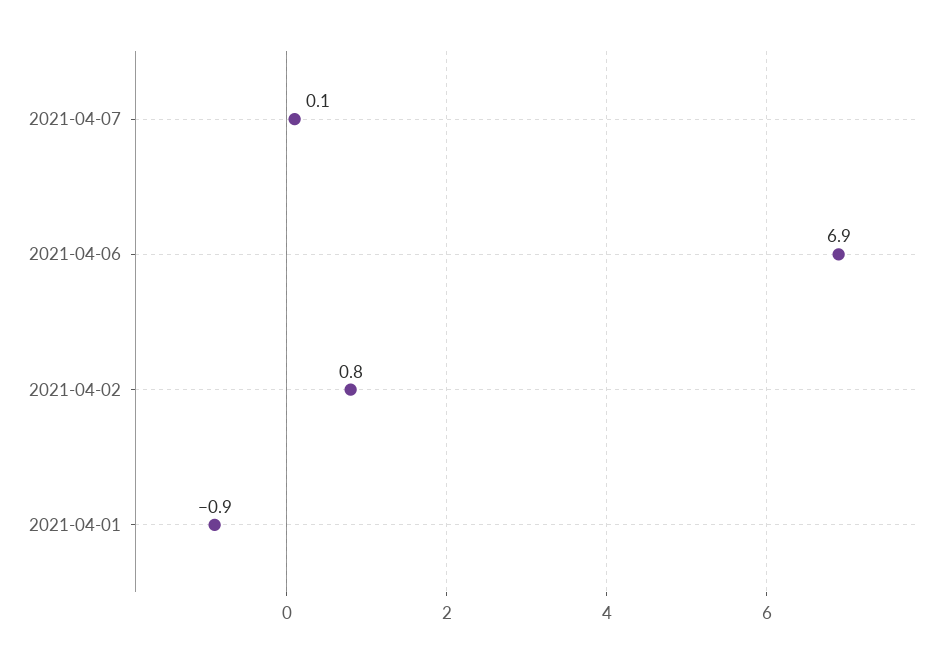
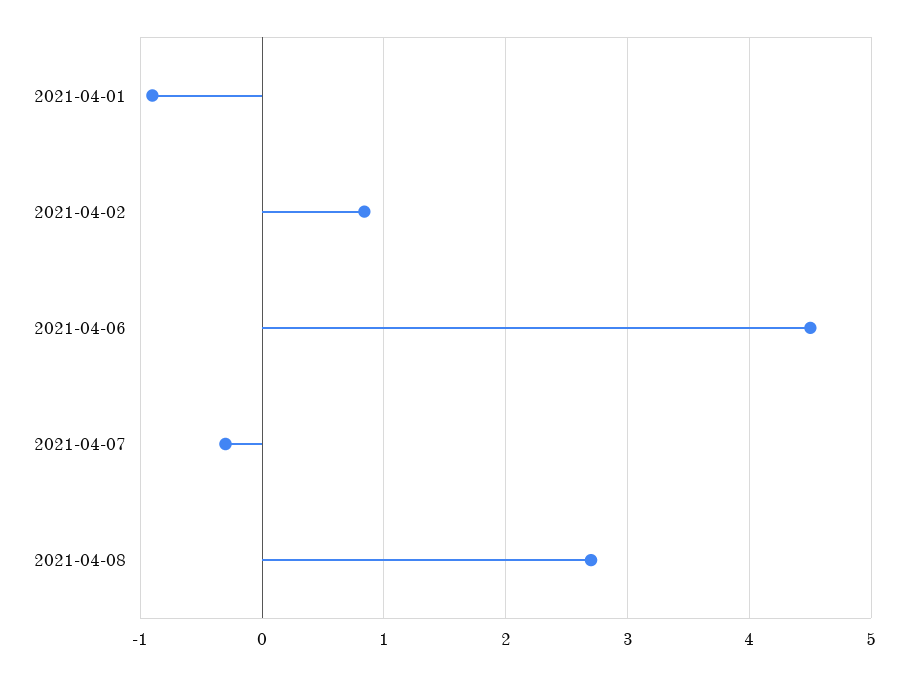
2021-04-07: 0.1 -> -0.3
2021-04-06: 6.9 -> 4.5
2021-04-08: none -> 2.7

